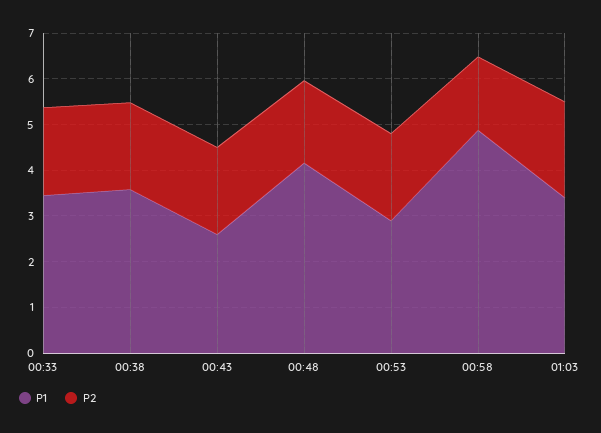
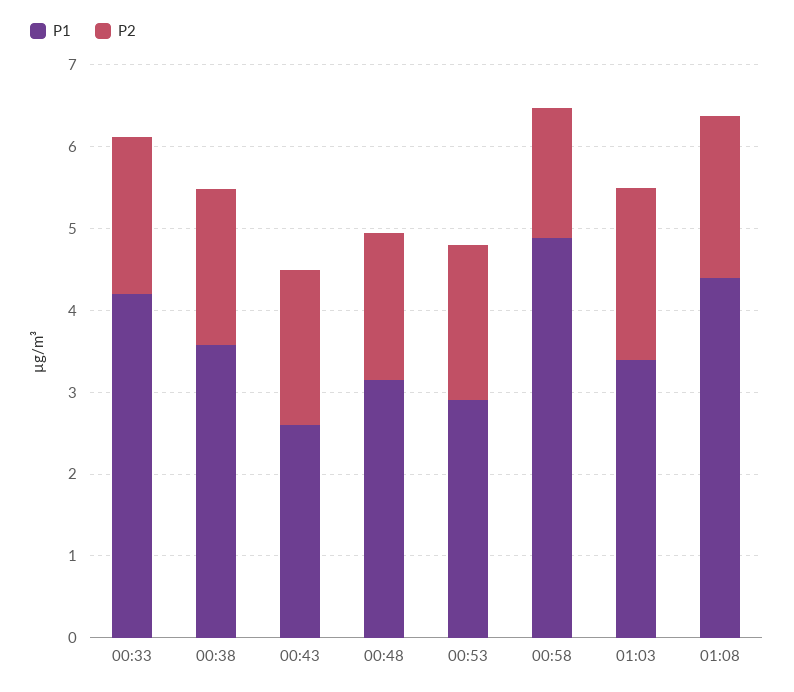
P1, 00:33: 3.4 -> 4.2
P1, 00:48: 4.2 -> 3.2
P1, 01:08: none -> 4.4
P2, 01:08: none -> 2

